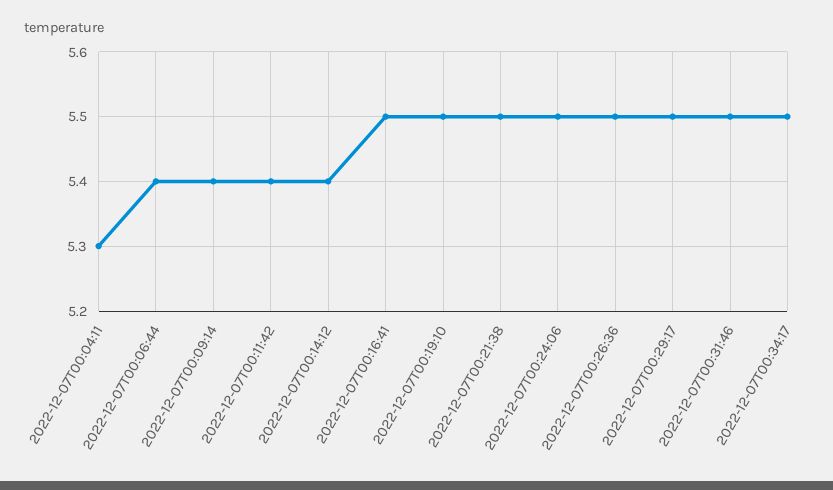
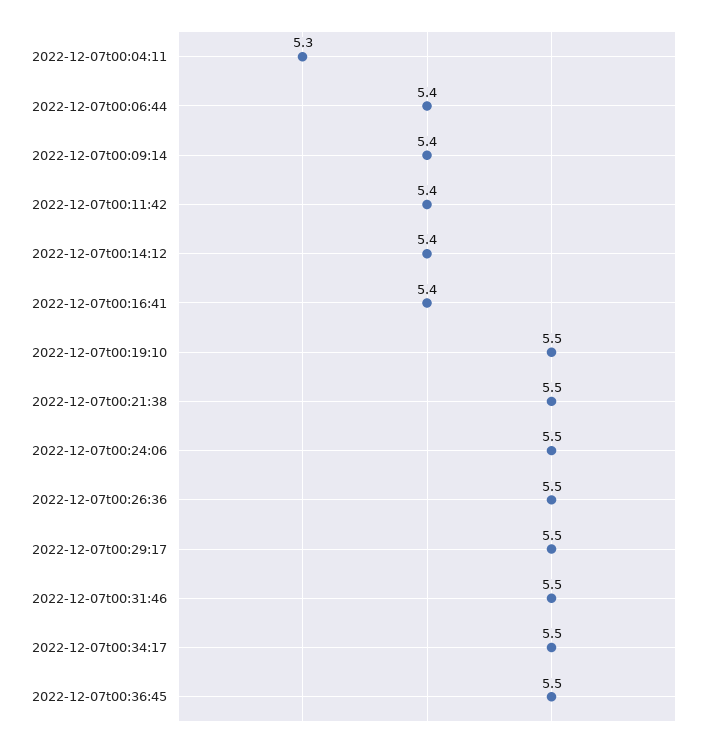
2022-12-07T00:16:41: 5.5 -> 5.4
2022-12-07t00:36:45: none -> 5.5

